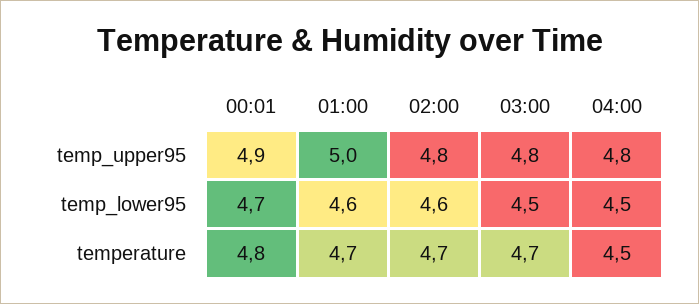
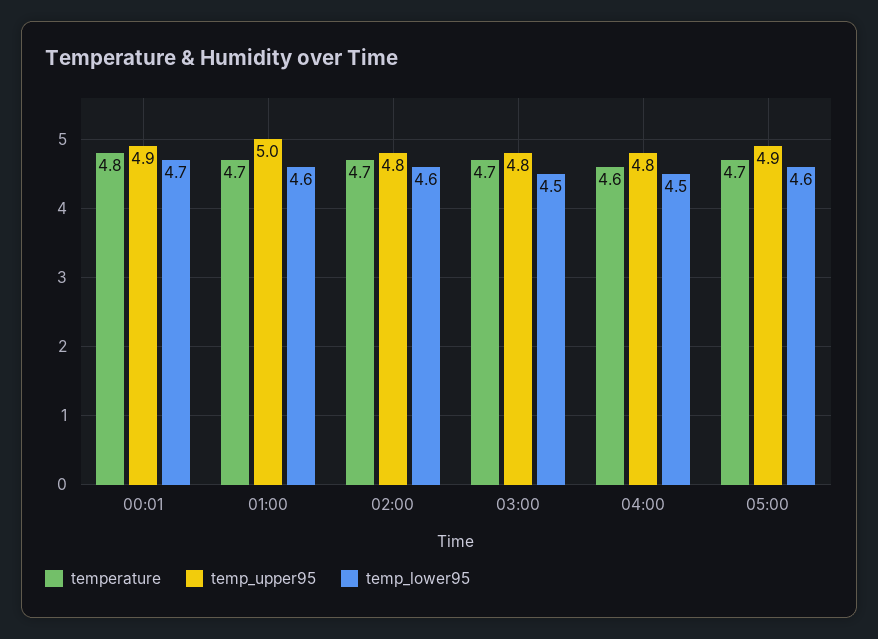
temperature, 04:00: 4.5 -> 4.6
temperature, 05:00: none -> 4.7
temp_upper95, 05:00: none -> 4.9
temp_lower95, 05:00: none -> 4.6

